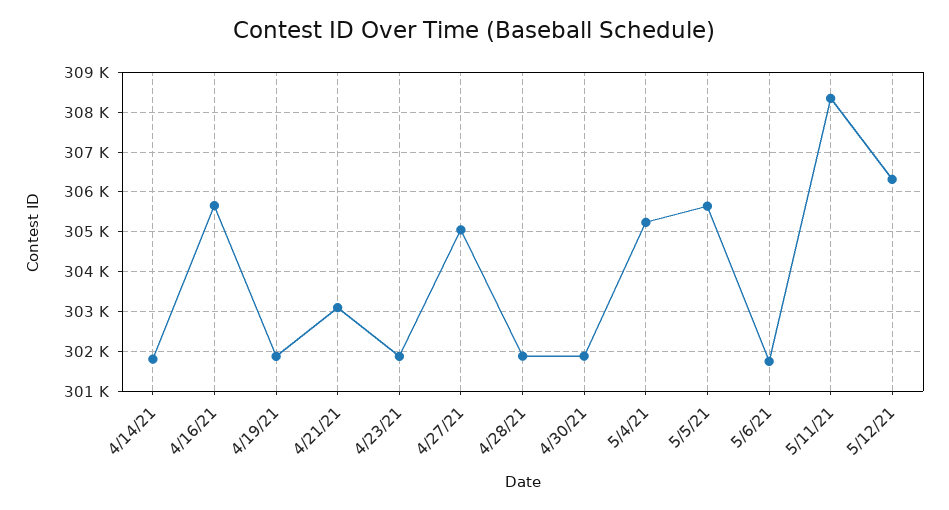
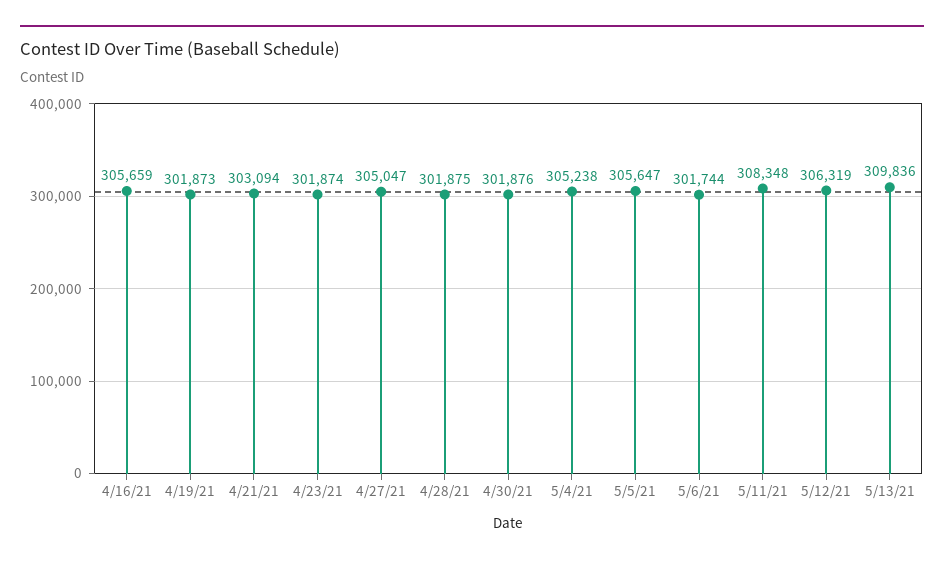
4/14/21: 301800 -> none
5/13/21: none -> 309836

